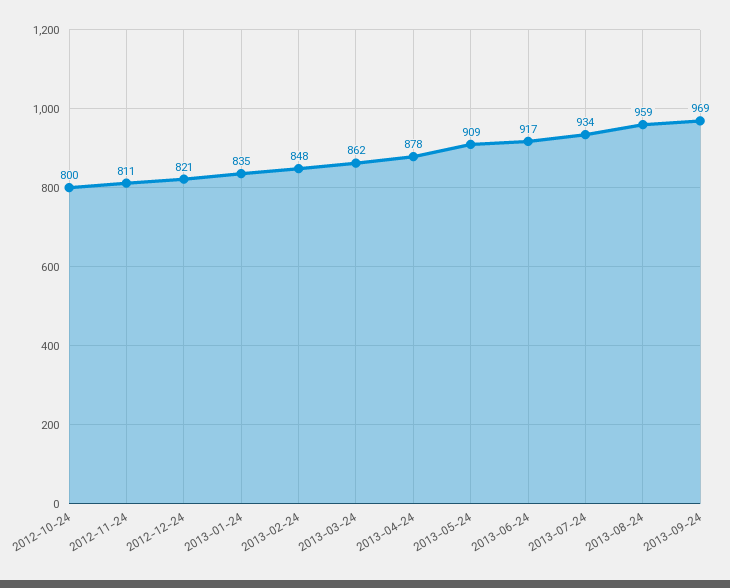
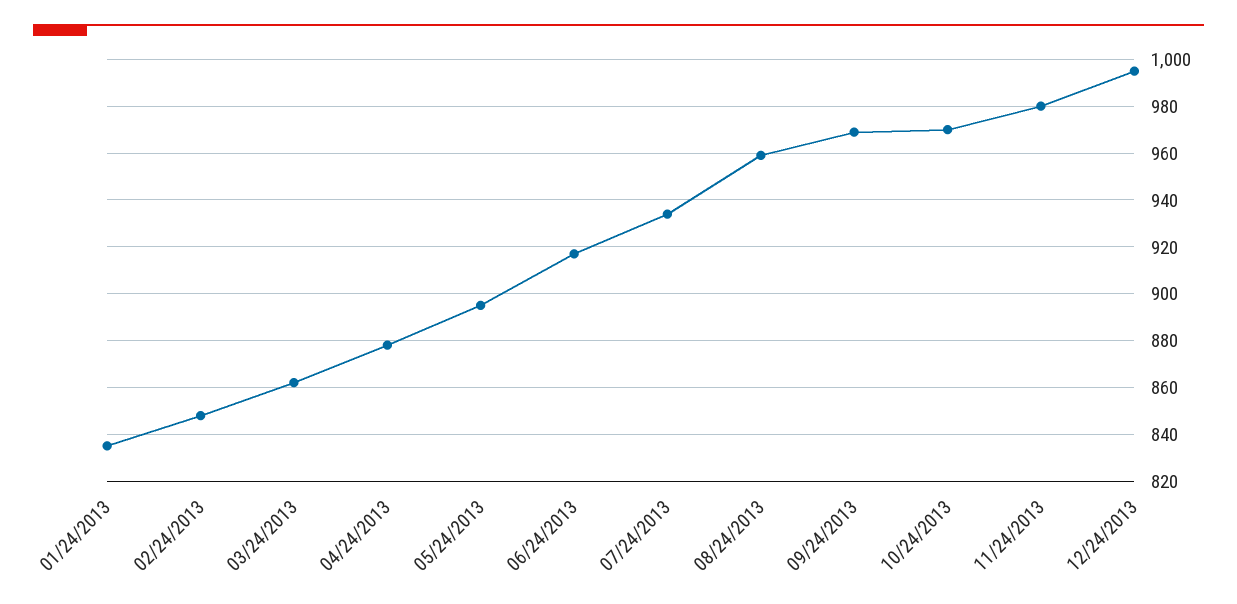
2012-10-24: 800 -> none
2012-11-24: 811 -> none
2012-12-24: 821 -> none
2013-05-24: 909 -> 895
10/24/2013: none -> 970
11/24/2013: none -> 980
12/24/2013: none -> 995

